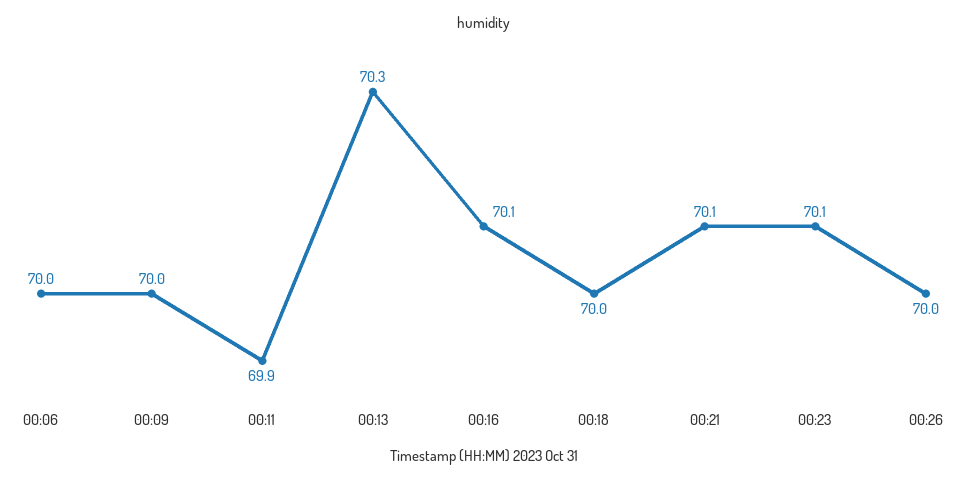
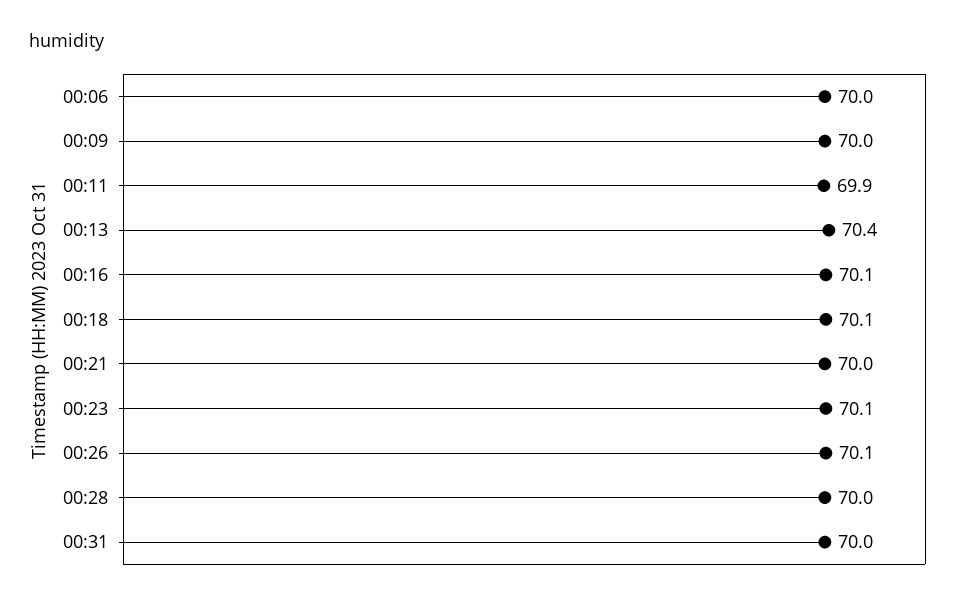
00:13: 70.3 -> 70.4
00:18: 70 -> 70.1
00:21: 70.1 -> 70
00:26: 70 -> 70.1
00:28: none -> 70
00:31: none -> 70

